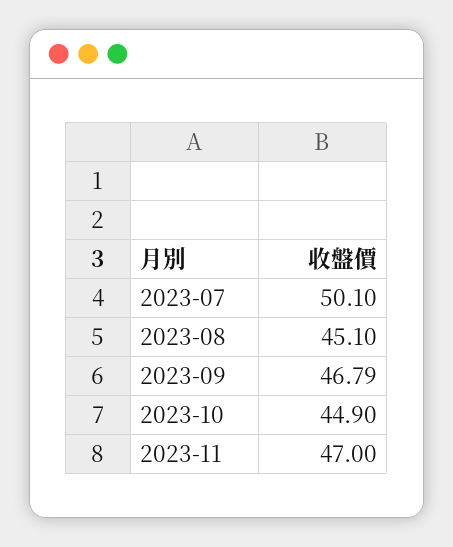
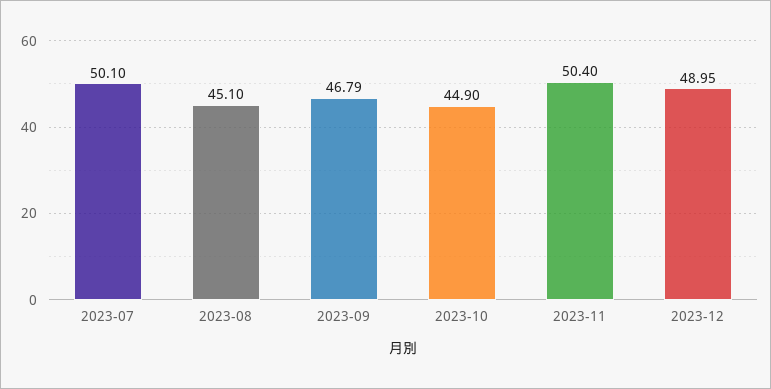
2023-11: 47 -> 50.4
2023-12: none -> 48.95

